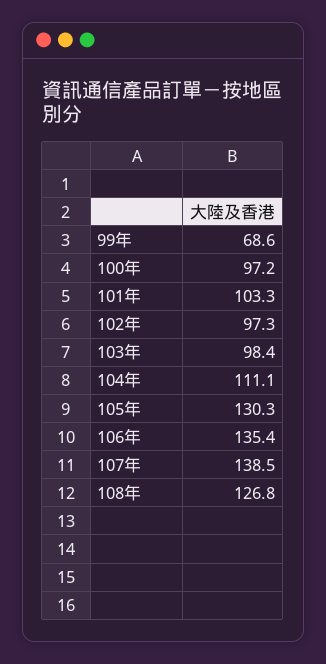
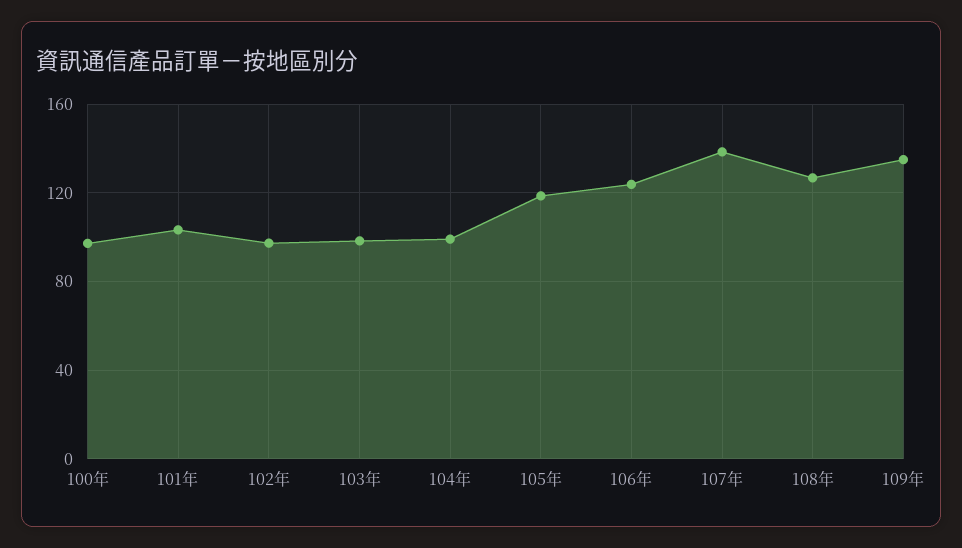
99年: 68.6 -> none
104年: 111.1 -> 100
105年: 130.3 -> 120
106年: 135.4 -> 125
109年: none -> 135

